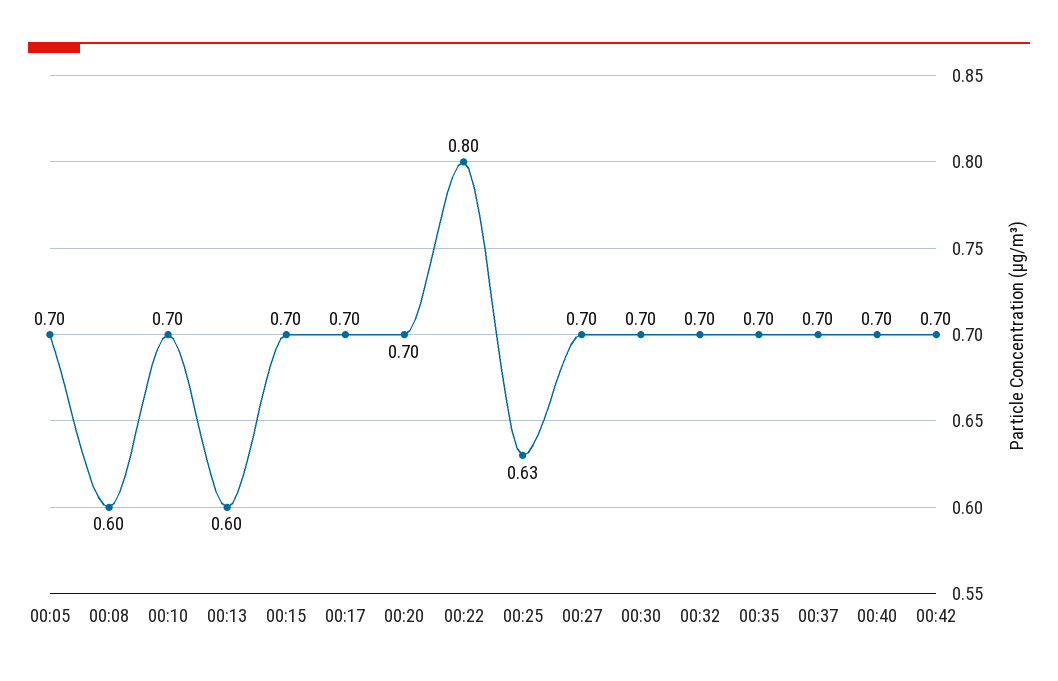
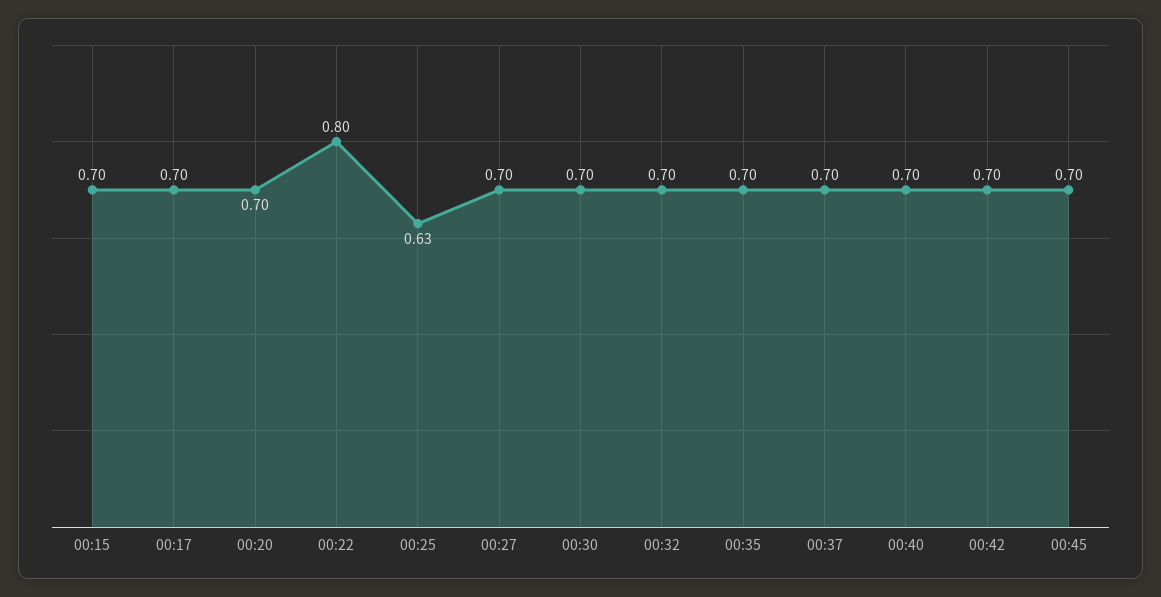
00:05: 0.7 -> none
00:08: 0.6 -> none
00:10: 0.7 -> none
00:13: 0.6 -> none
00:45: none -> 0.7

